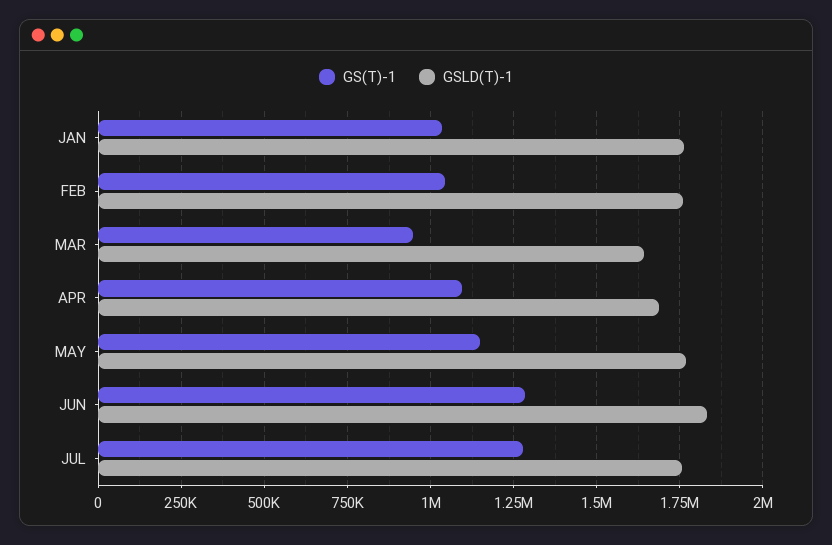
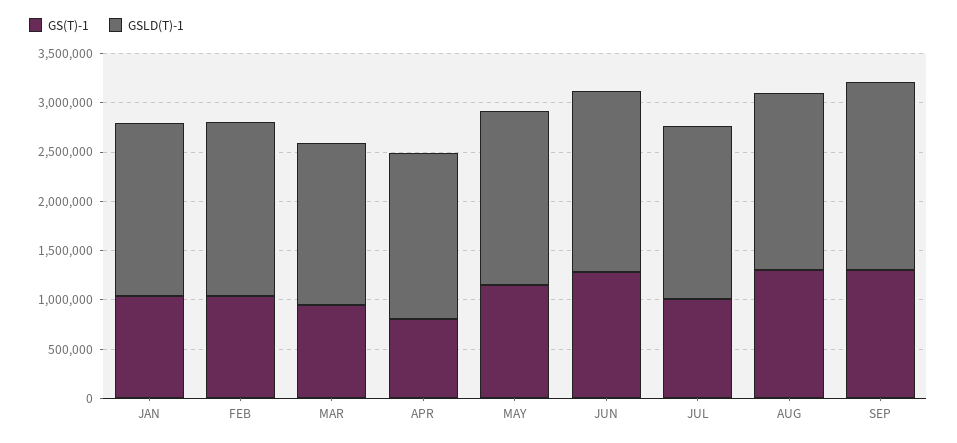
GS(T)-1, APR: 1100000 -> 800000
GS(T)-1, JUL: 1275000 -> 1000000
GS(T)-1, AUG: none -> 1300000
GSLD(T)-1, AUG: none -> 1800000
GS(T)-1, SEP: none -> 1300000
GSLD(T)-1, SEP: none -> 1900000

